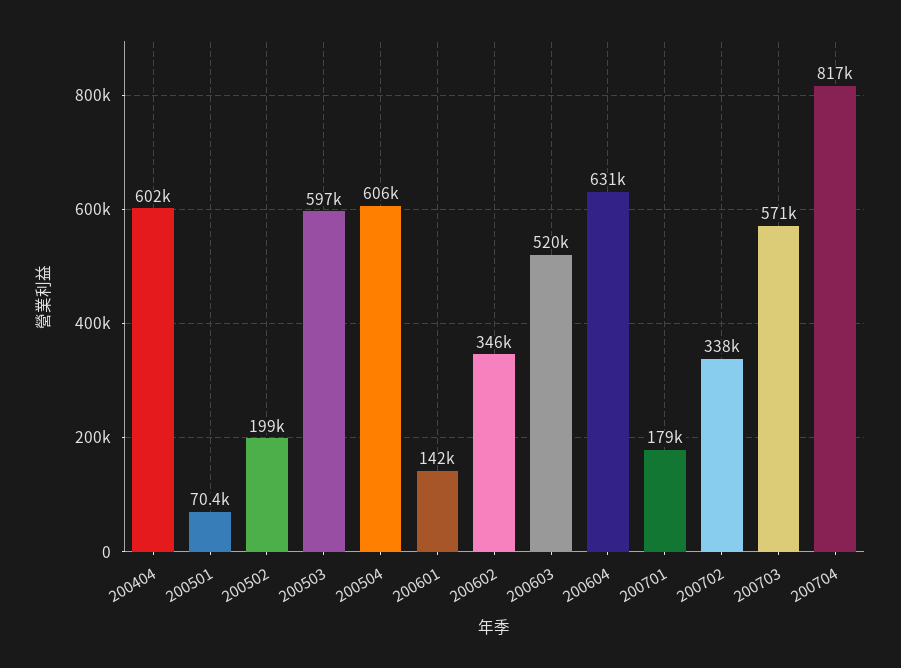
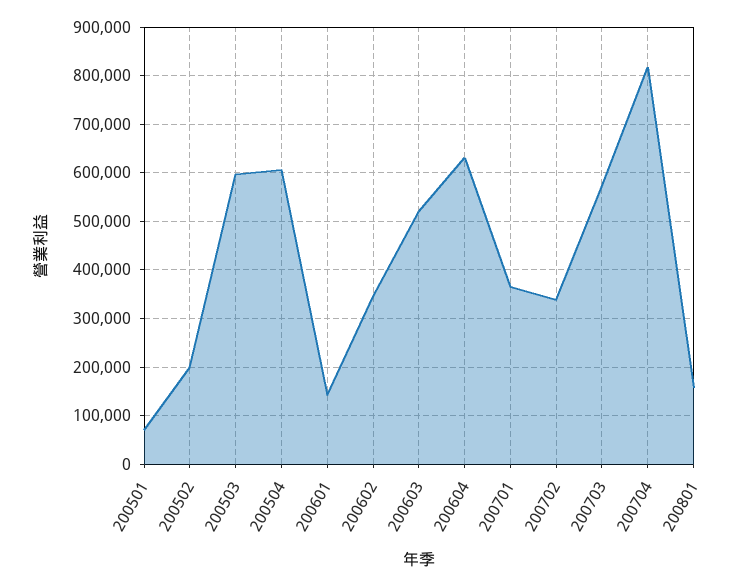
200404: 602000 -> none
200701: 179000 -> 360000
200801: none -> 160000

